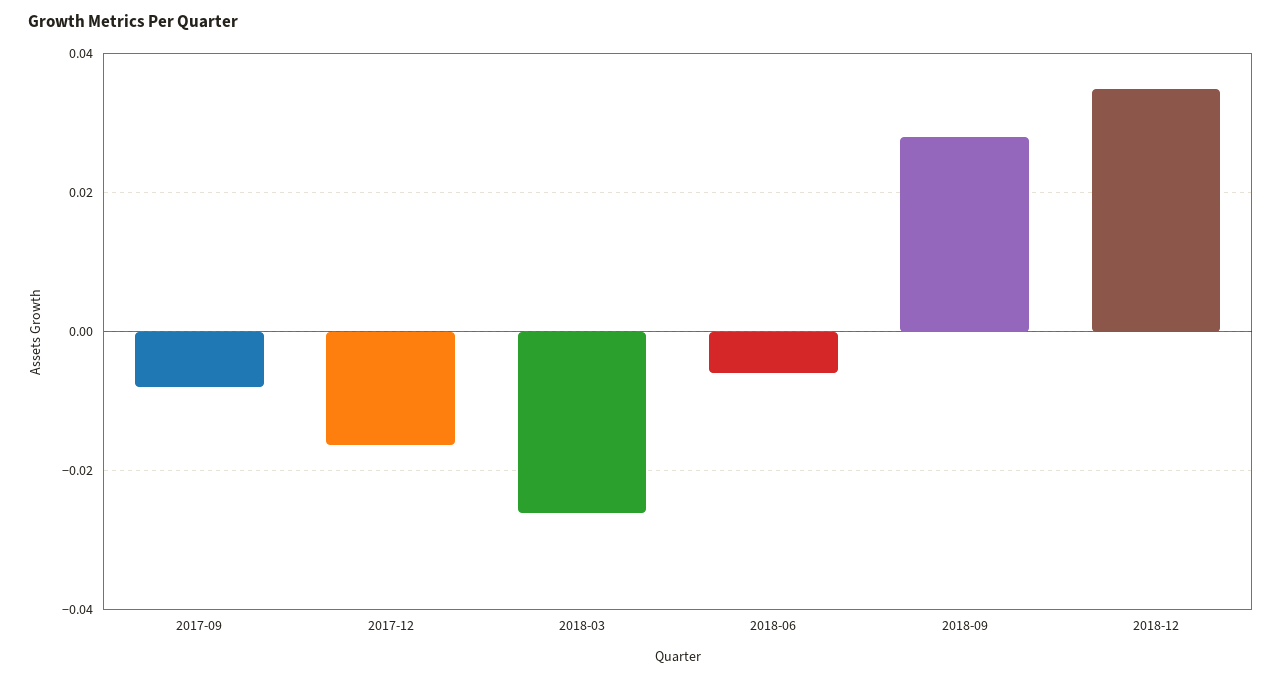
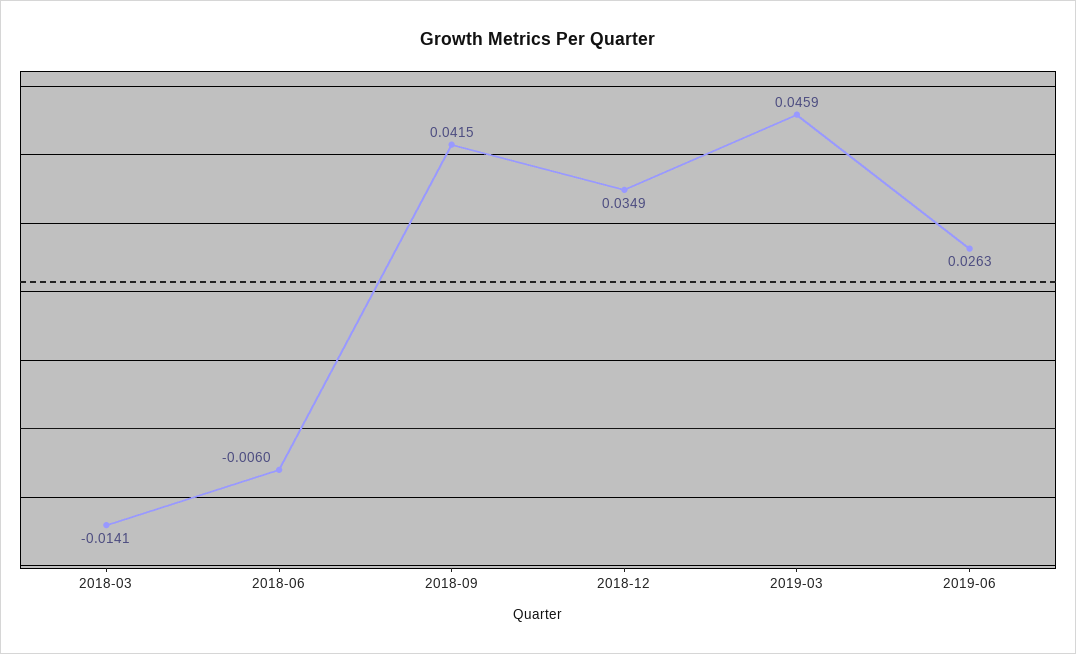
2017-09: -0.008 -> none
2017-12: -0.016 -> none
2018-03: -0.026 -> -0.0141
2018-09: 0.028 -> 0.0415
2019-03: none -> 0.0459
2019-06: none -> 0.0263

